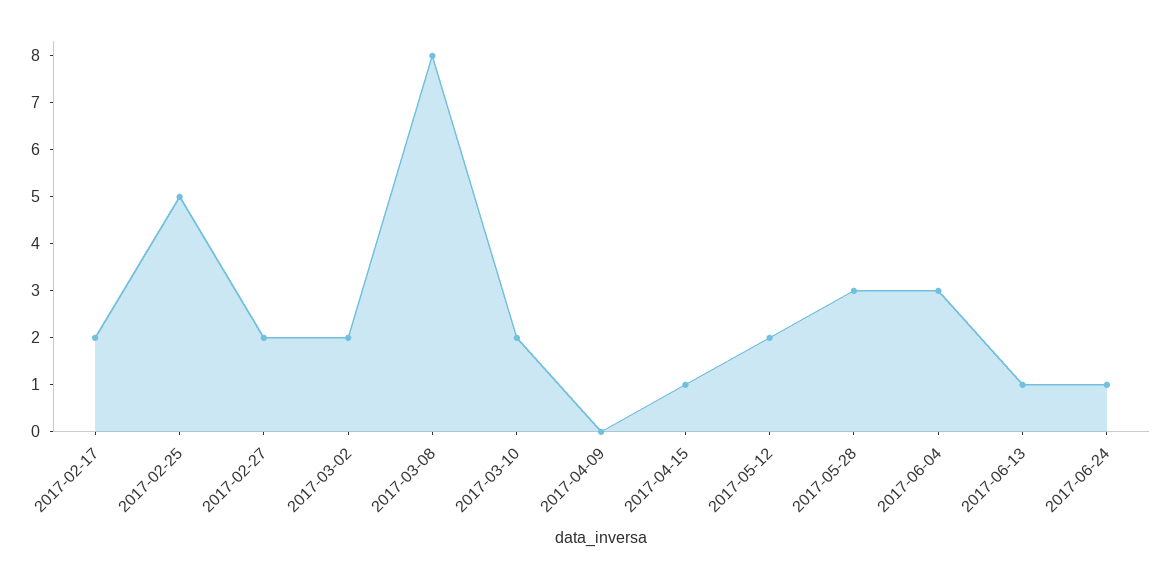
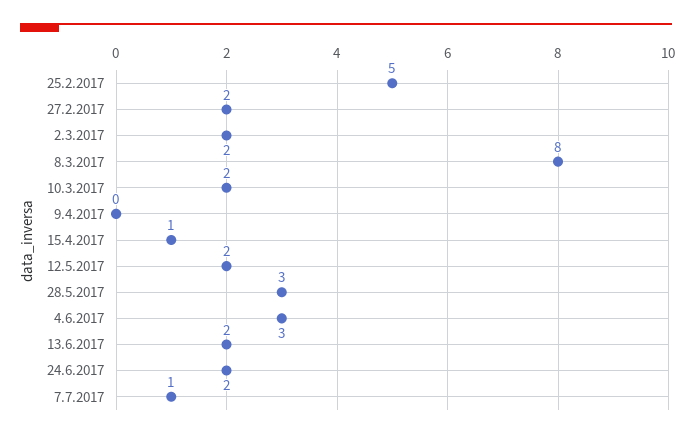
2017-02-17: 2 -> none
2017-06-13: 1 -> 2
2017-06-24: 1 -> 2
7.7.2017: none -> 1

